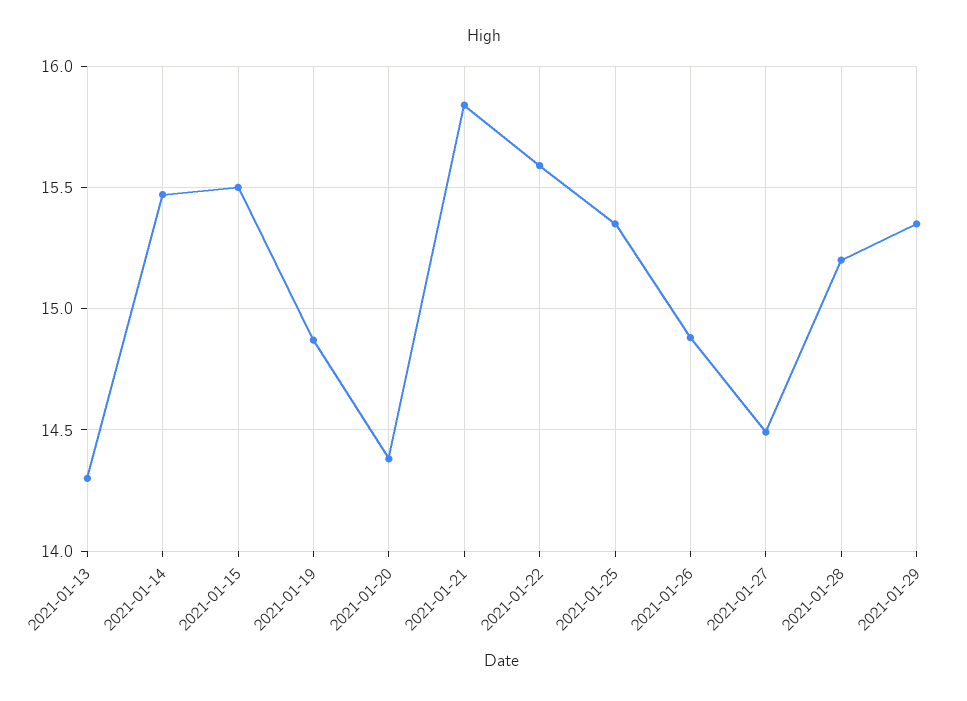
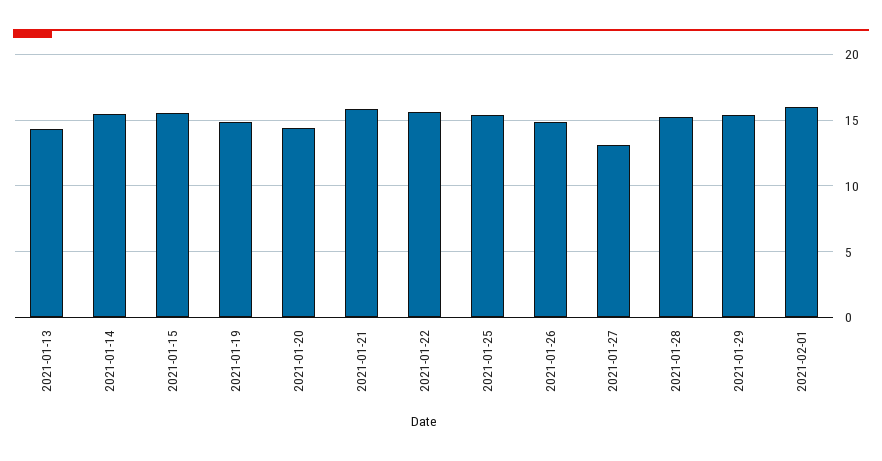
2021-01-27: 14.5 -> 13
2021-02-01: none -> 16

